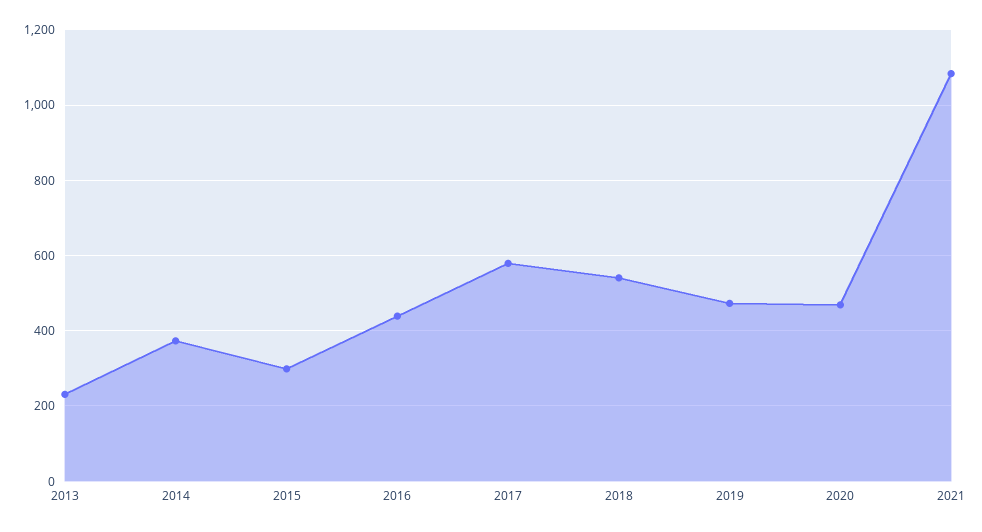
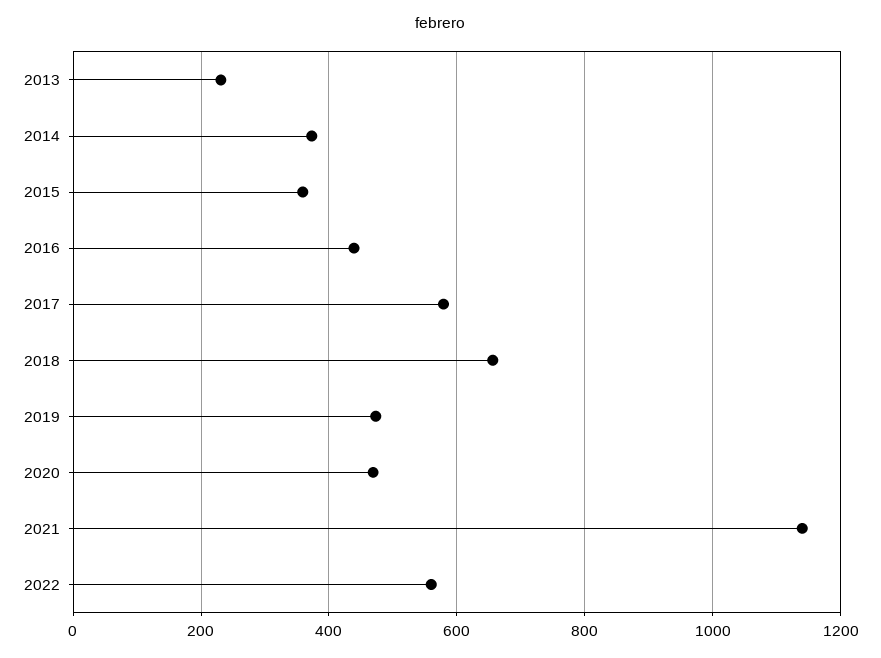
2015: 300 -> 360
2018: 540 -> 660
2021: 1080 -> 1140
2022: none -> 560

